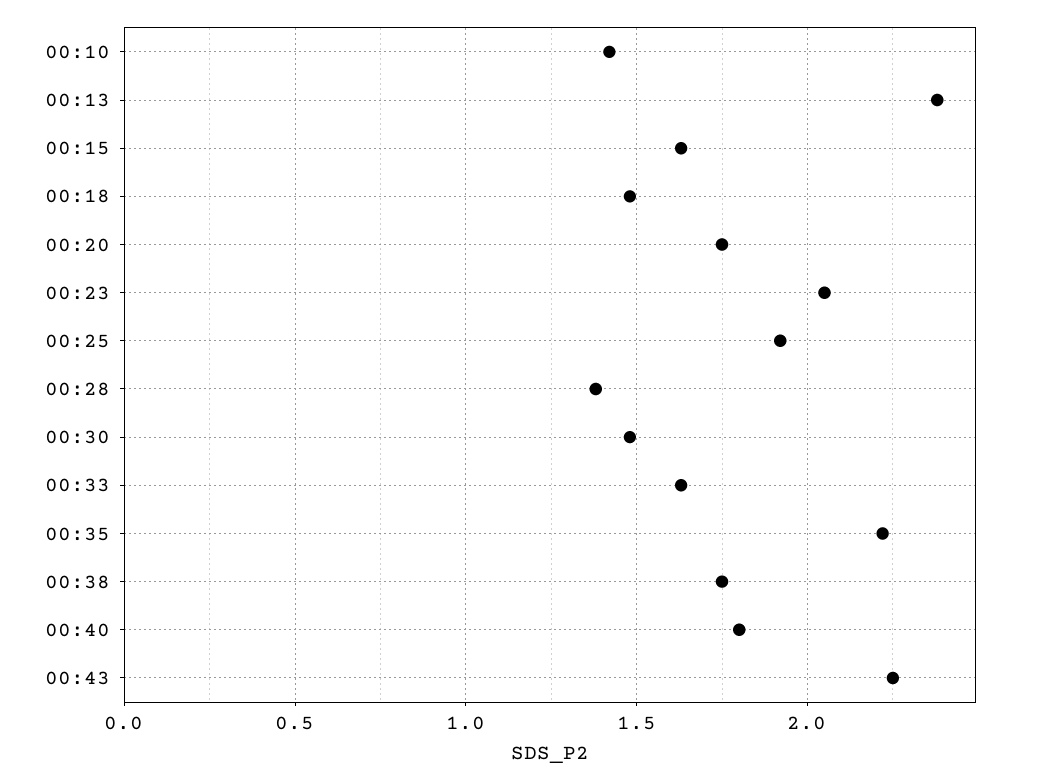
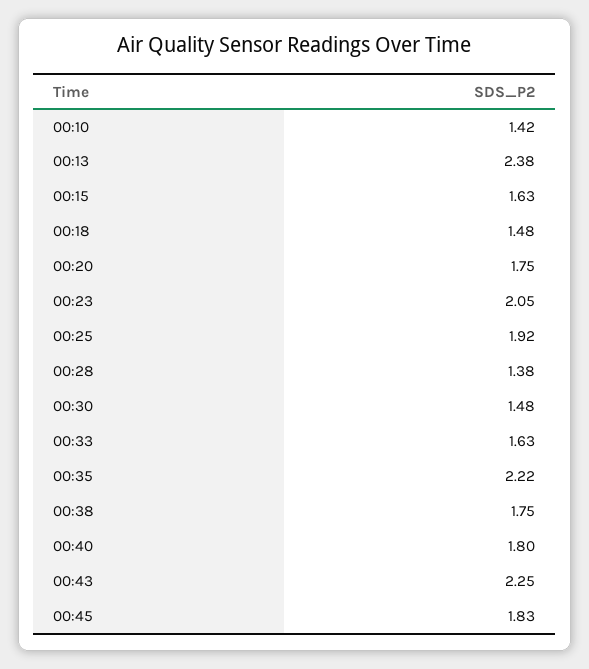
00:45: none -> 1.83

